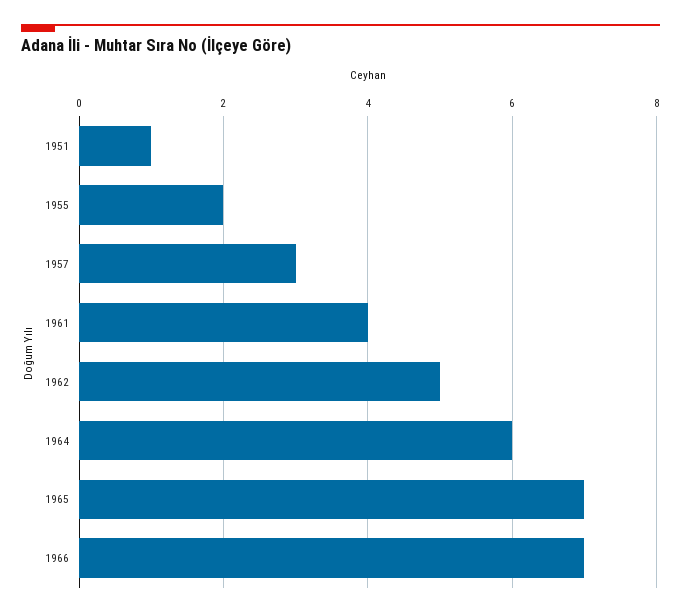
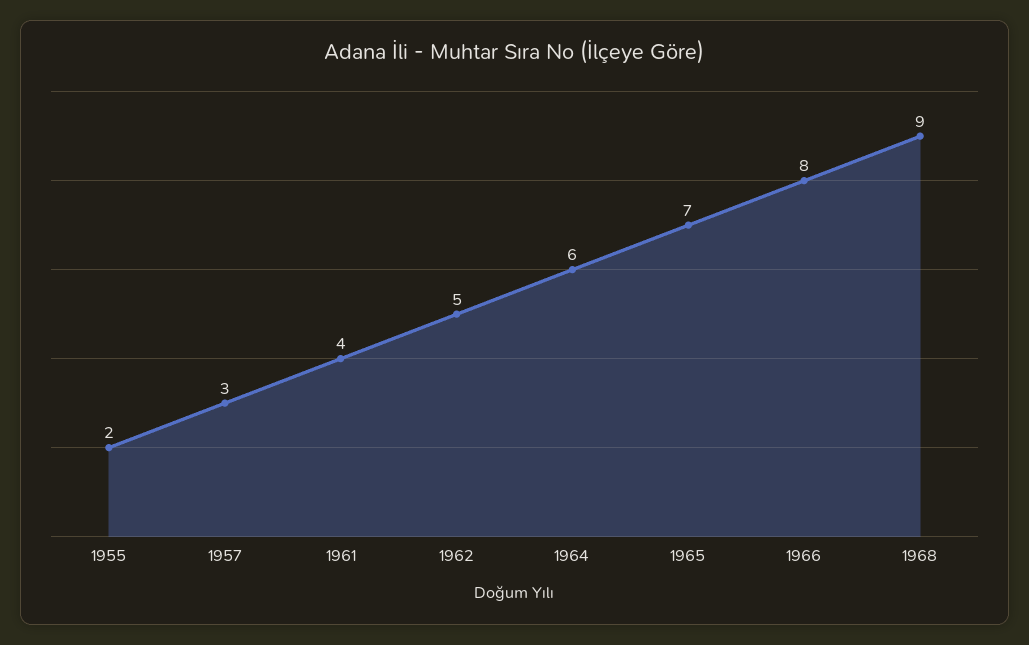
1951: 1 -> none
1966: 7 -> 8
1968: none -> 9

